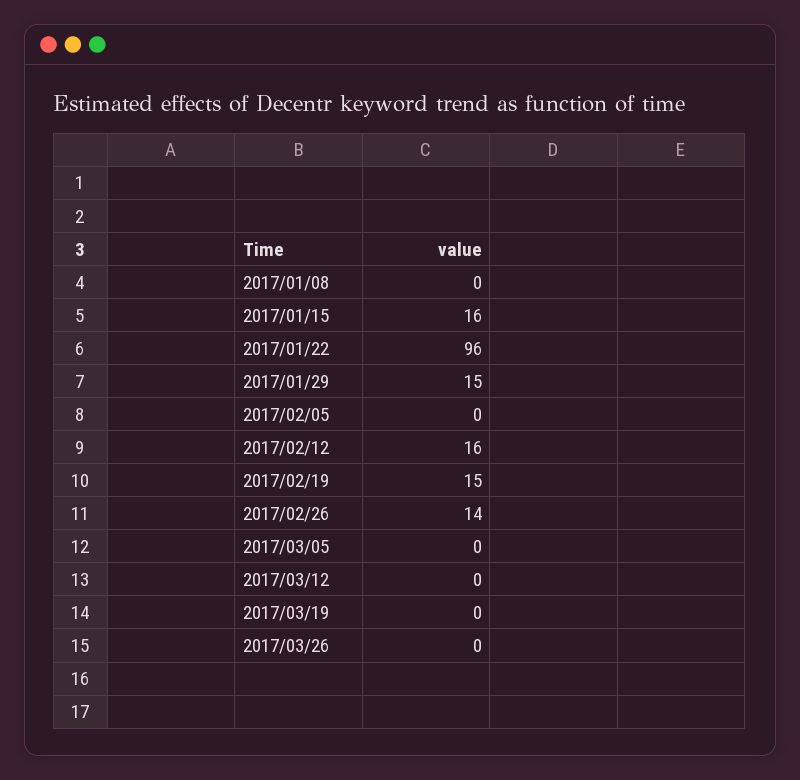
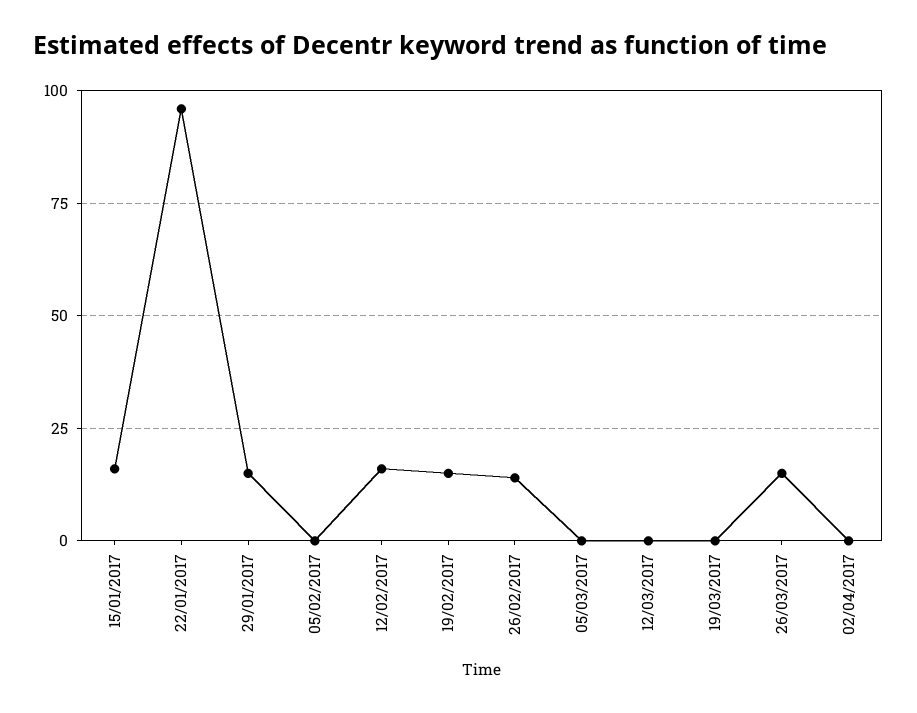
2017/01/08: 0 -> none
2017/03/26: 0 -> 15
02/04/2017: none -> 0

